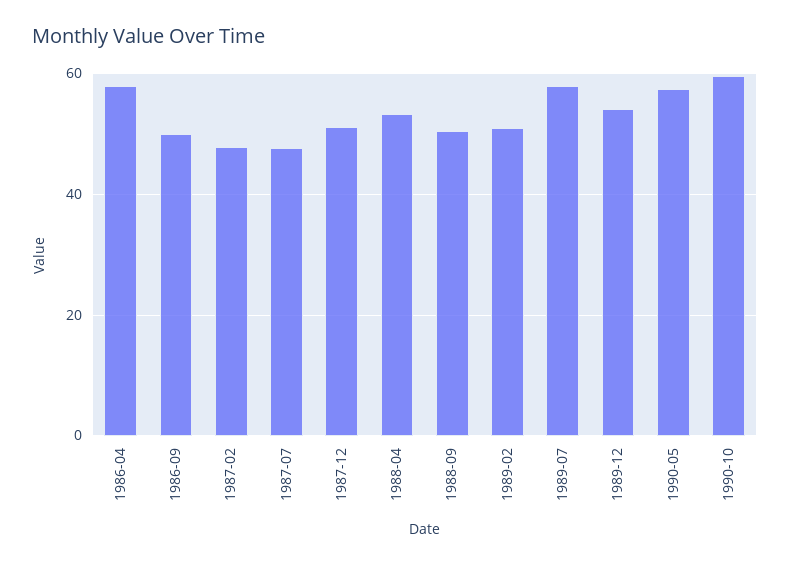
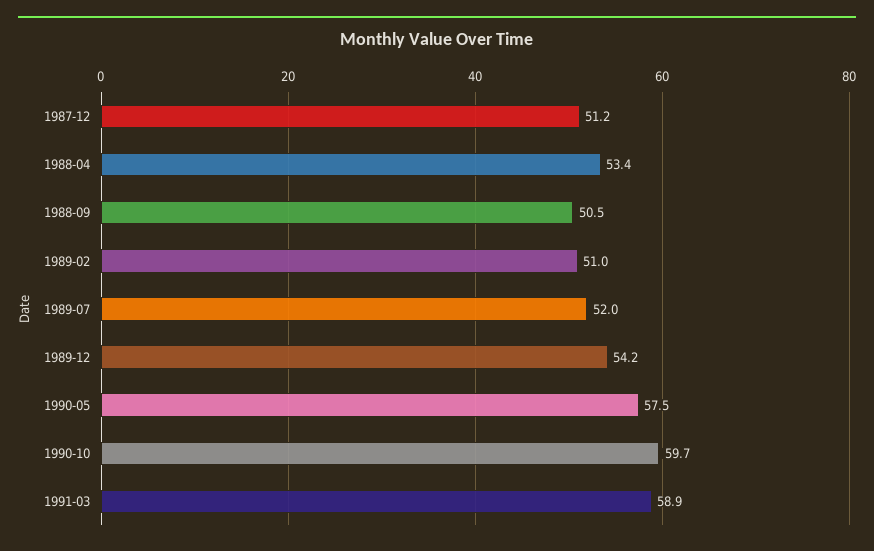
1986-04: 58 -> none
1986-09: 50 -> none
1987-02: 48 -> none
1987-07: 48 -> none
1989-07: 58 -> 52
1991-03: none -> 58.9

